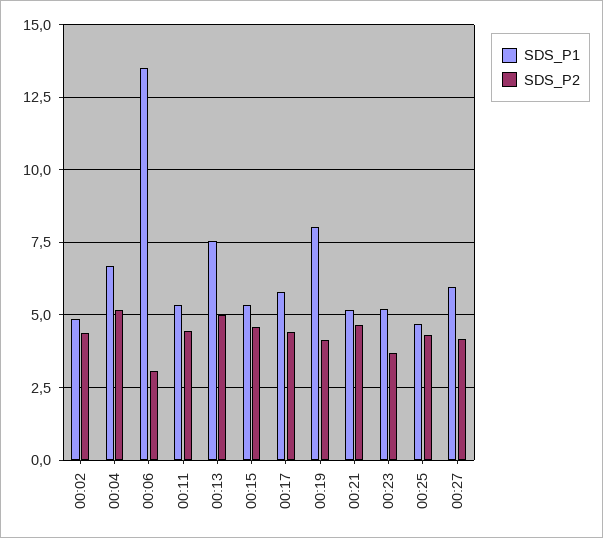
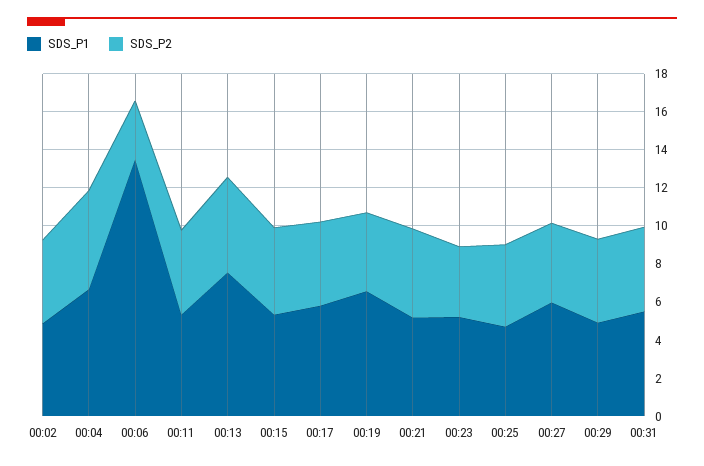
SDS_P1, 00:19: 8 -> 6.5
SDS_P1, 00:29: none -> 5
SDS_P2, 00:29: none -> 4.5
SDS_P1, 00:31: none -> 5.5
SDS_P2, 00:31: none -> 4.5

